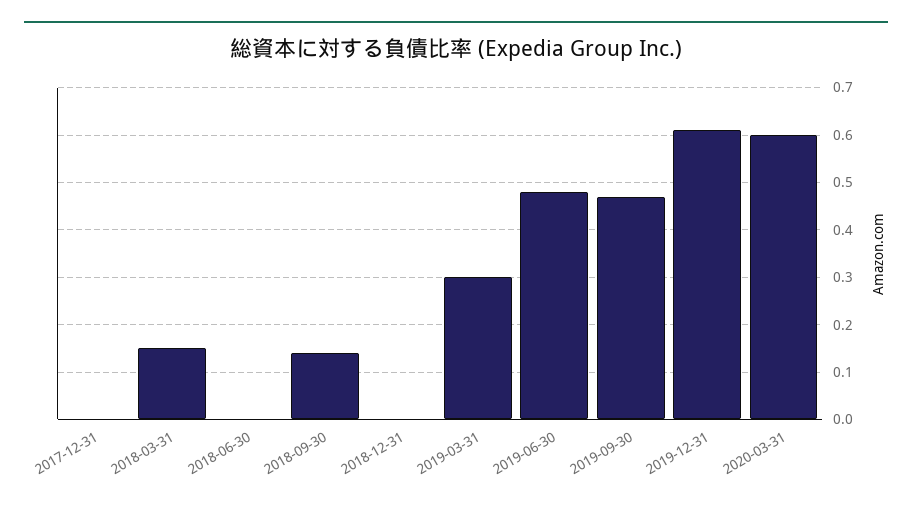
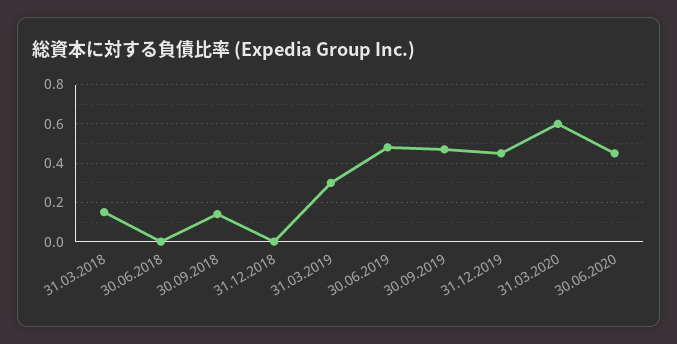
2017-12-31: 0 -> none
2019-12-31: 0.6 -> 0.45
30.06.2020: none -> 0.45

